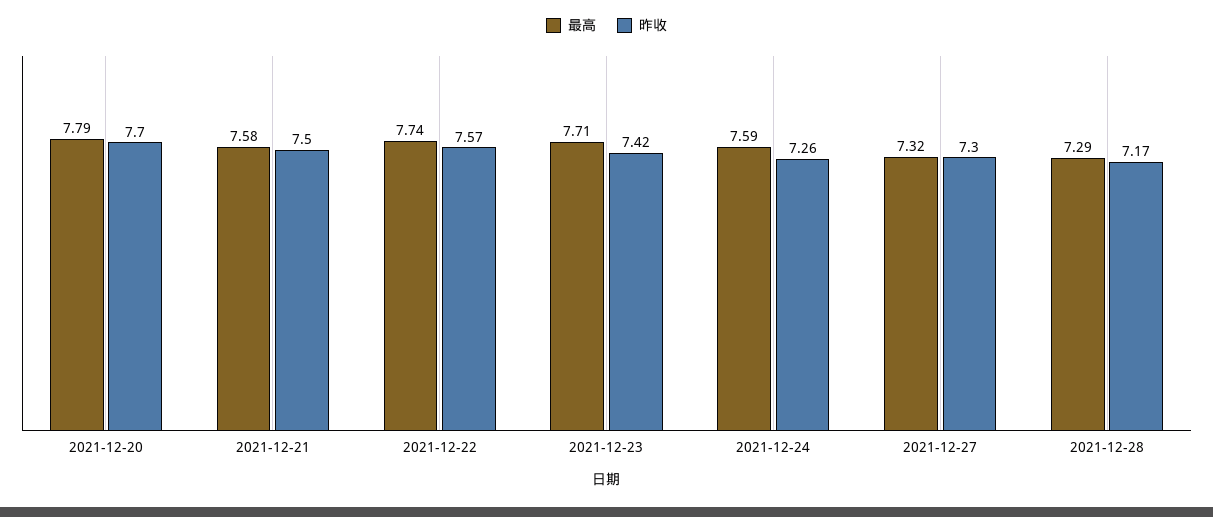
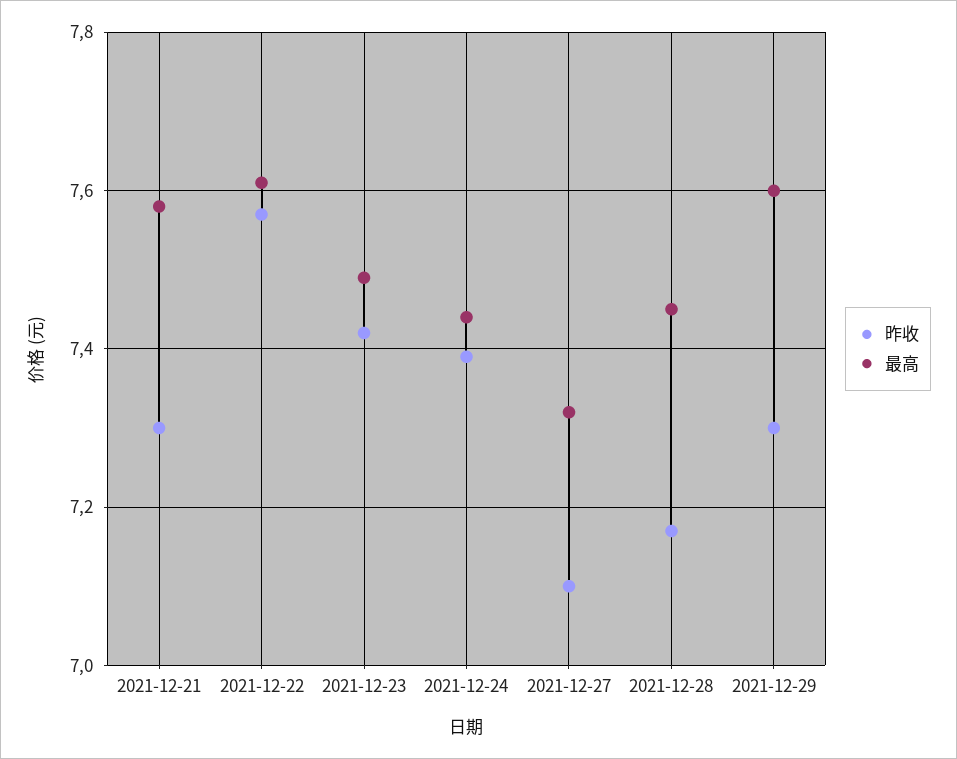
最高, 2021-12-20: 7.79 -> none
昨收, 2021-12-20: 7.7 -> none
昨收, 2021-12-21: 7.5 -> 7.3
最高, 2021-12-22: 7.74 -> 7.6
最高, 2021-12-23: 7.71 -> 7.5
最高, 2021-12-24: 7.59 -> 7.45
昨收, 2021-12-24: 7.26 -> 7.4
昨收, 2021-12-27: 7.3 -> 7.1
最高, 2021-12-28: 7.29 -> 7.45
昨收, 2021-12-29: none -> 7.3
最高, 2021-12-29: none -> 7.6

